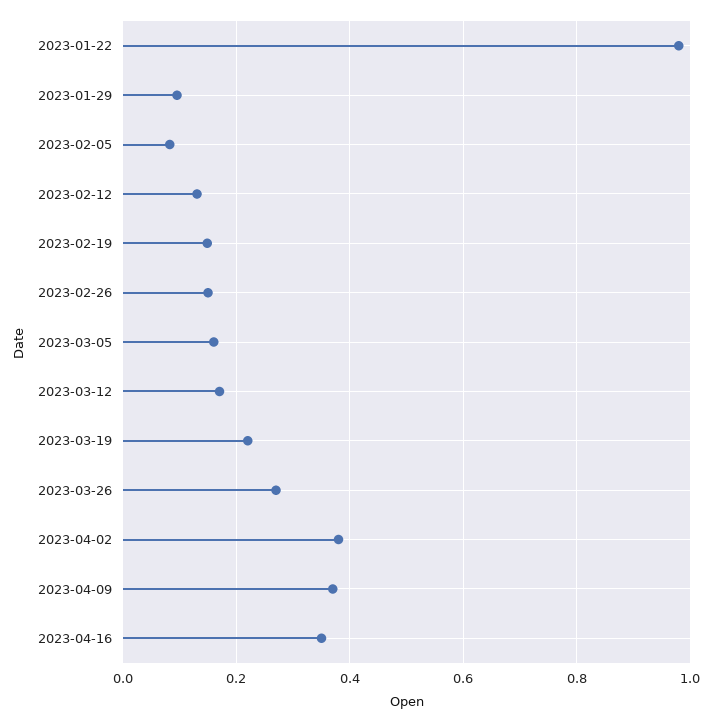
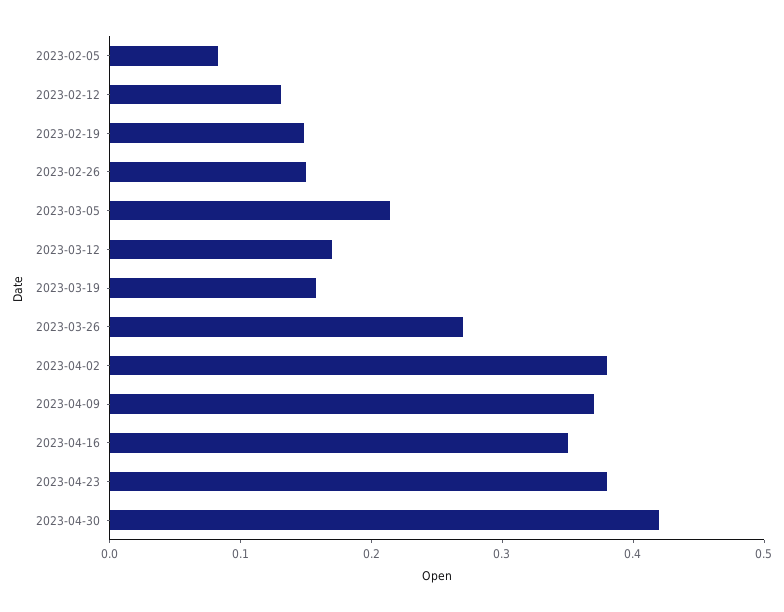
2023-01-22: 0.98 -> none
2023-01-29: 0.1 -> none
2023-03-05: 0.16 -> 0.22
2023-03-19: 0.22 -> 0.16
2023-04-23: none -> 0.38
2023-04-30: none -> 0.42

